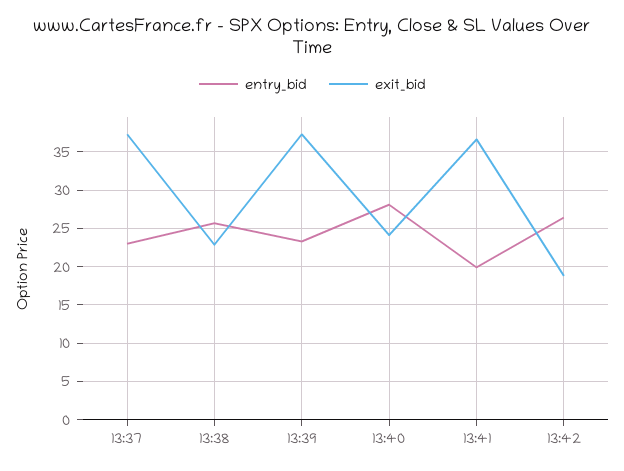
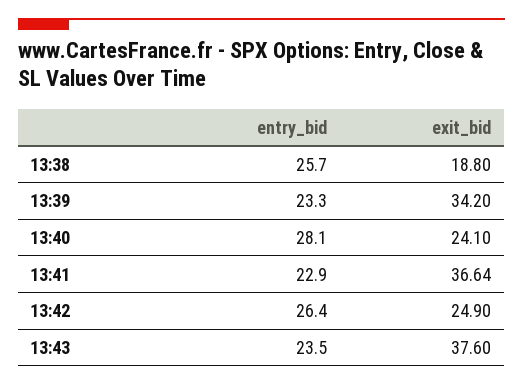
entry_bid, 13:37: 23 -> none
exit_bid, 13:37: 37 -> none
exit_bid, 13:38: 23 -> 18.8
exit_bid, 13:39: 37 -> 34.2
entry_bid, 13:41: 20 -> 22.9
exit_bid, 13:42: 19 -> 24.9
entry_bid, 13:43: none -> 23.5
exit_bid, 13:43: none -> 37.6

